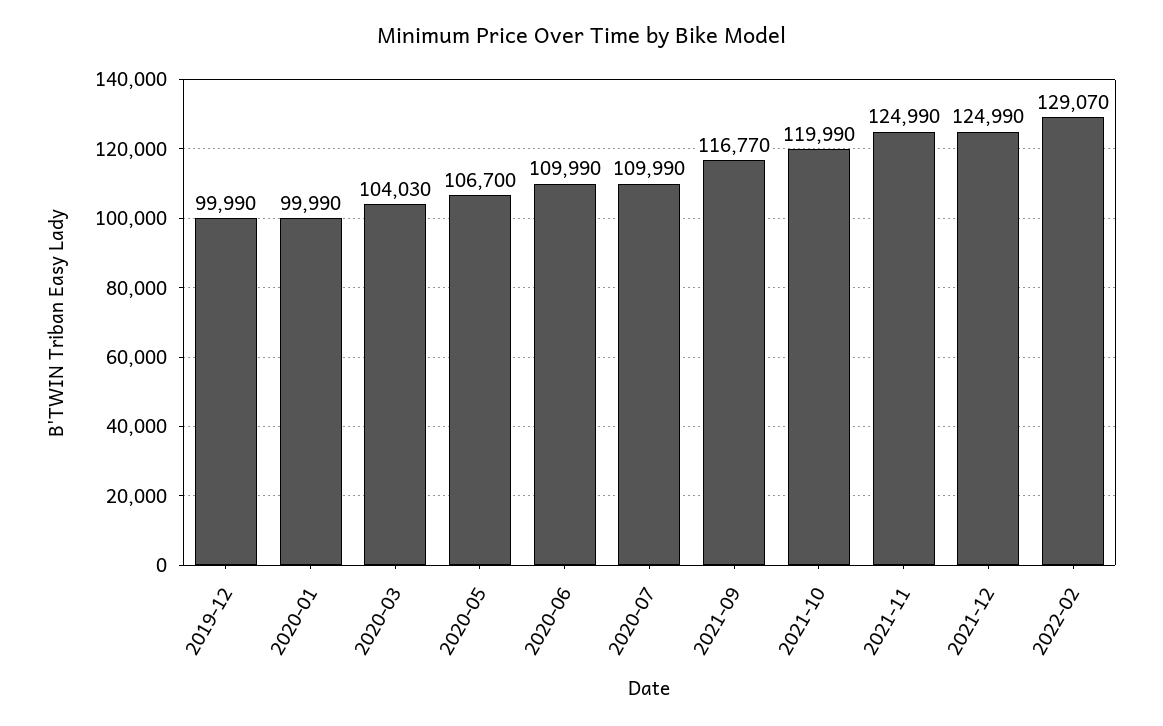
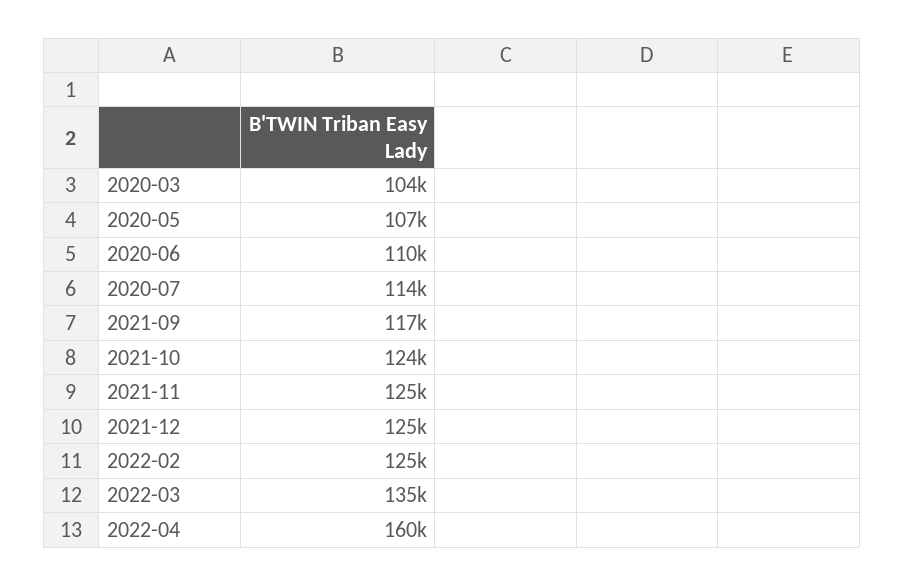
2019-12: 99990 -> none
2020-01: 99990 -> none
2020-07: 109990 -> 114000
2021-10: 119990 -> 124000
2022-02: 129070 -> 125000
2022-03: none -> 135000
2022-04: none -> 160000

